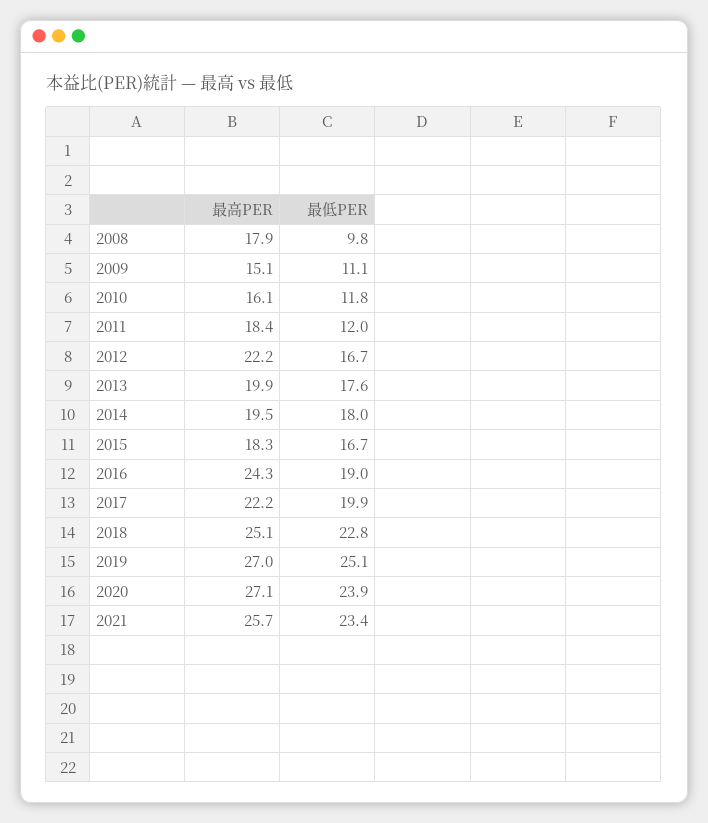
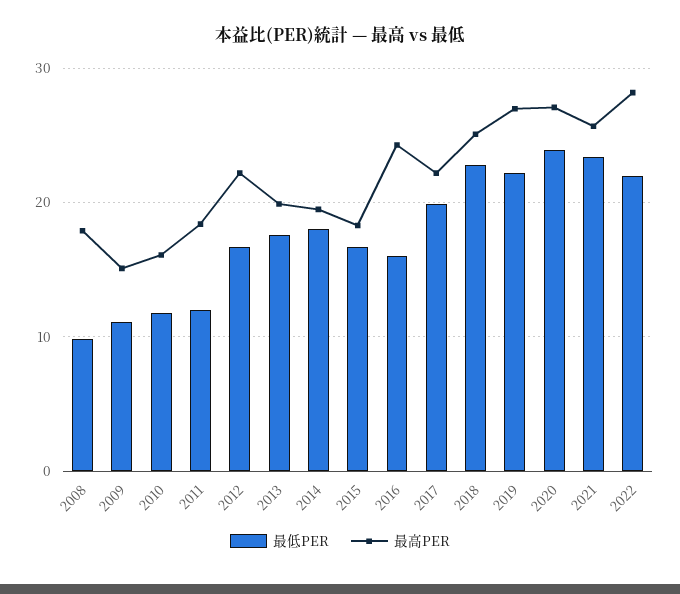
最低PER, 2016: 19 -> 16
最低PER, 2019: 25.1 -> 22
最低PER, 2022: none -> 22
最高PER, 2022: none -> 28

